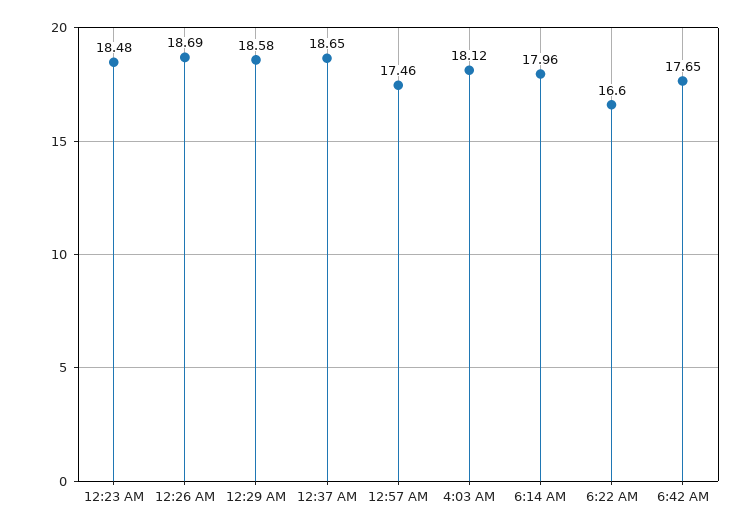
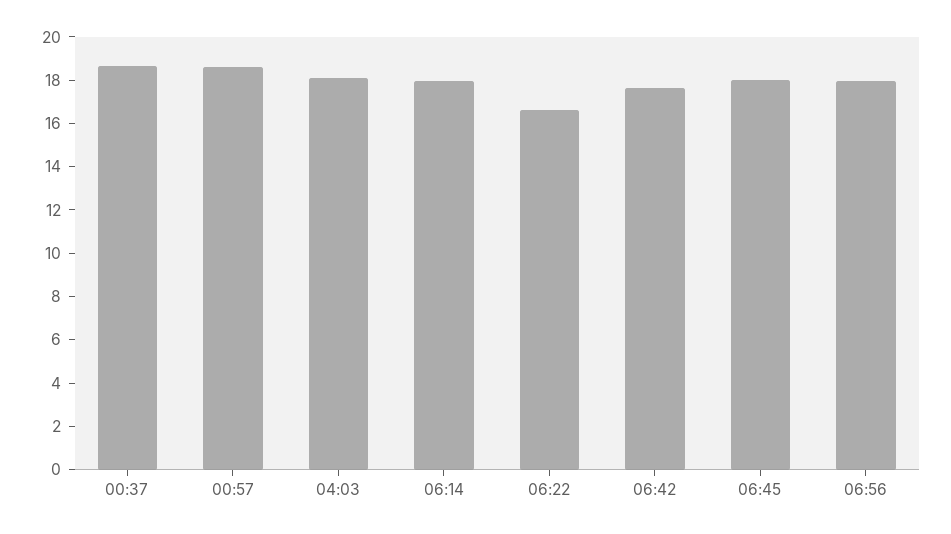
12:23 AM: 18.48 -> none
12:26 AM: 18.69 -> none
12:29 AM: 18.58 -> none
12:57 AM: 17.46 -> 18.5
06:45: none -> 18
06:56: none -> 18

